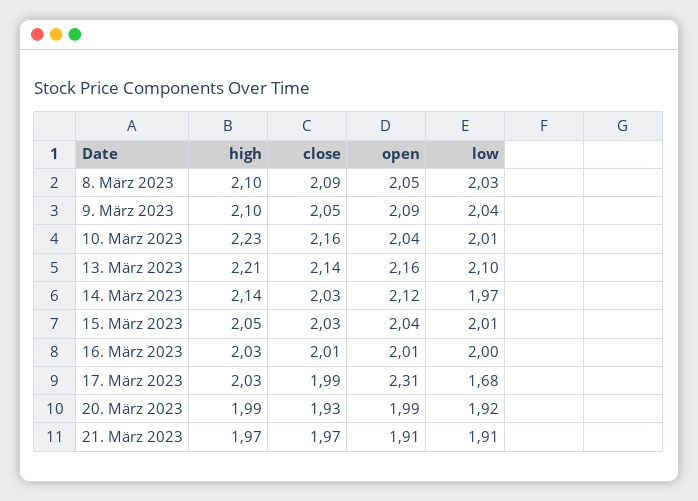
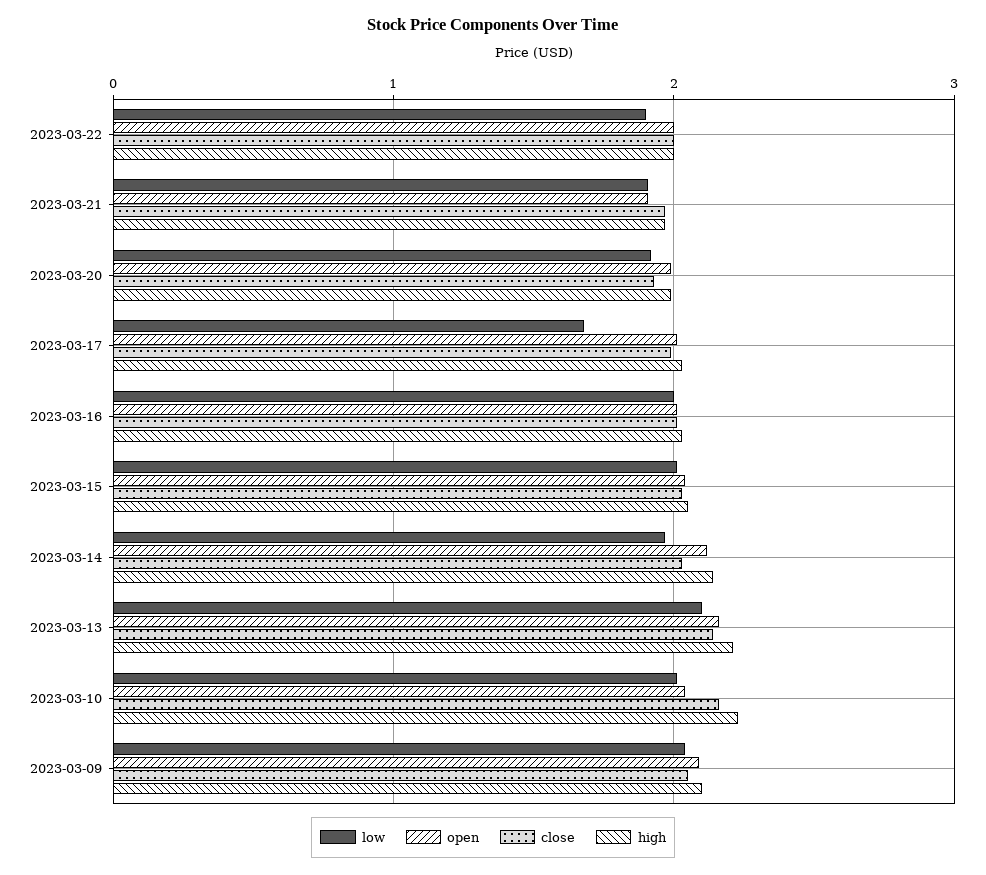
high, 8. März 2023: 2.1 -> none
close, 8. März 2023: 2.09 -> none
open, 8. März 2023: 2.05 -> none
low, 8. März 2023: 2.03 -> none
open, 17. März 2023: 2.31 -> 2
low, 2023-03-22: none -> 1.9
open, 2023-03-22: none -> 2
close, 2023-03-22: none -> 2
high, 2023-03-22: none -> 2

